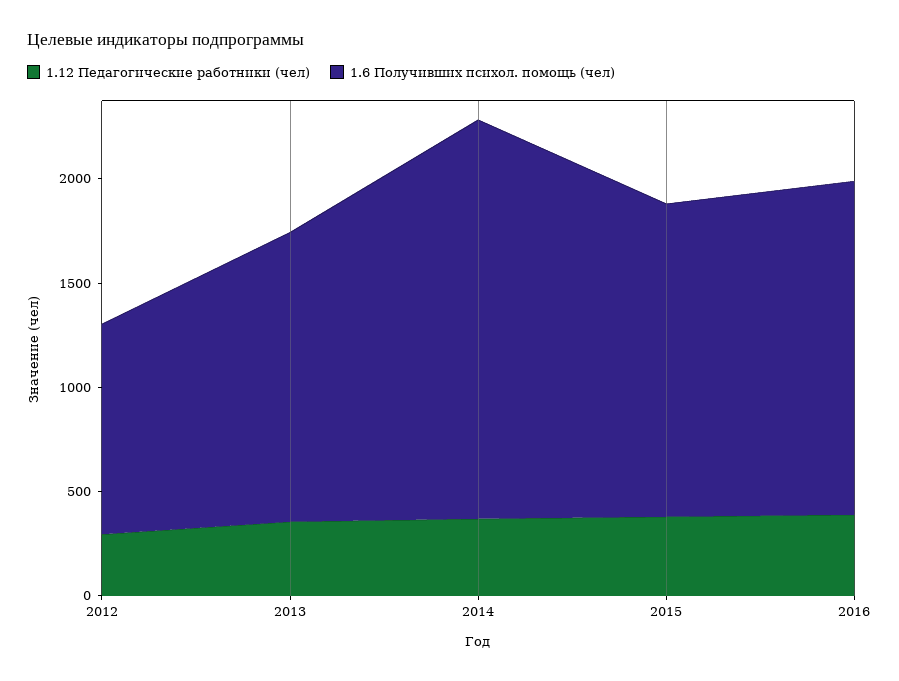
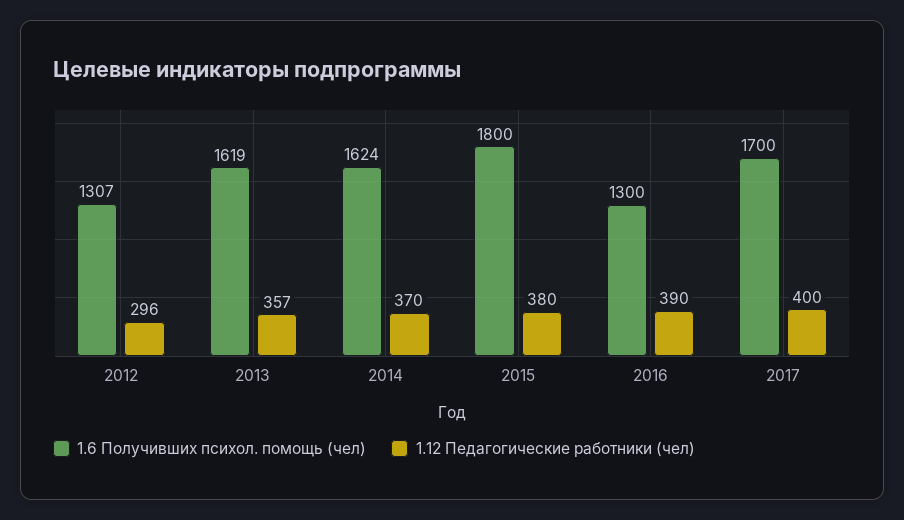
1.6 Получивших психол. помощь (чел), 2012: 1000 -> 1307
1.6 Получивших психол. помощь (чел), 2013: 1400 -> 1619
1.6 Получивших психол. помощь (чел), 2014: 1900 -> 1624
1.6 Получивших психол. помощь (чел), 2015: 1500 -> 1800
1.6 Получивших психол. помощь (чел), 2016: 1600 -> 1300
1.6 Получивших психол. помощь (чел), 2017: none -> 1700
1.12 Педагогические работники (чел), 2017: none -> 400

